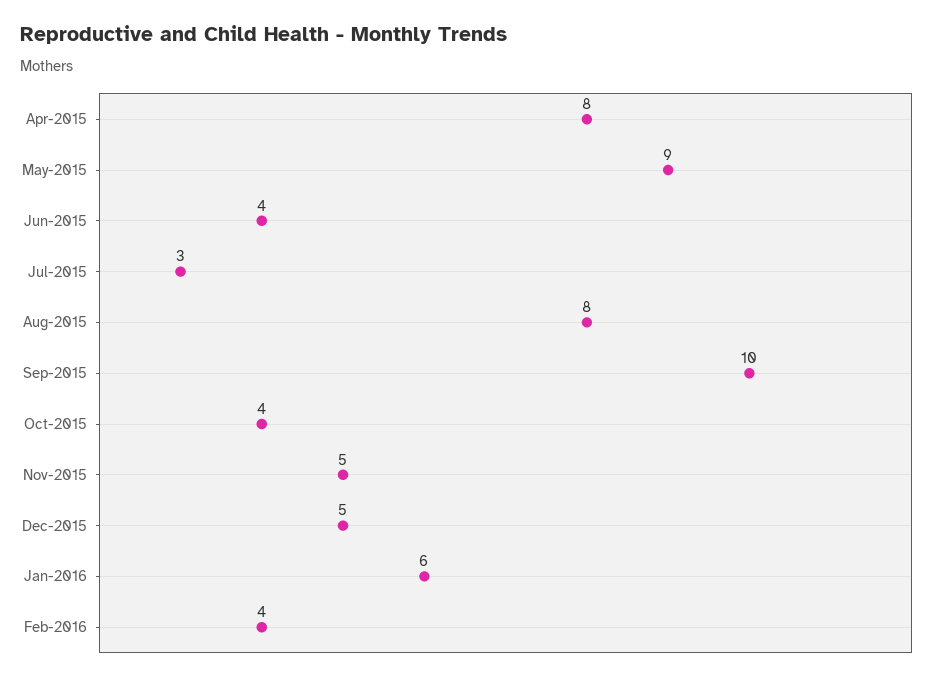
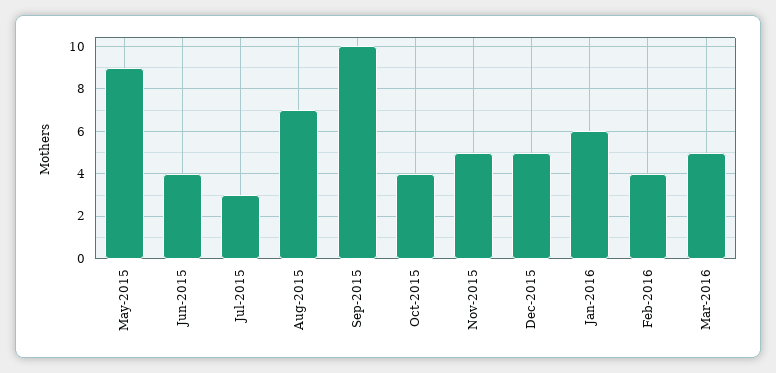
Apr-2015: 8 -> none
Aug-2015: 8 -> 7
Mar-2016: none -> 5

